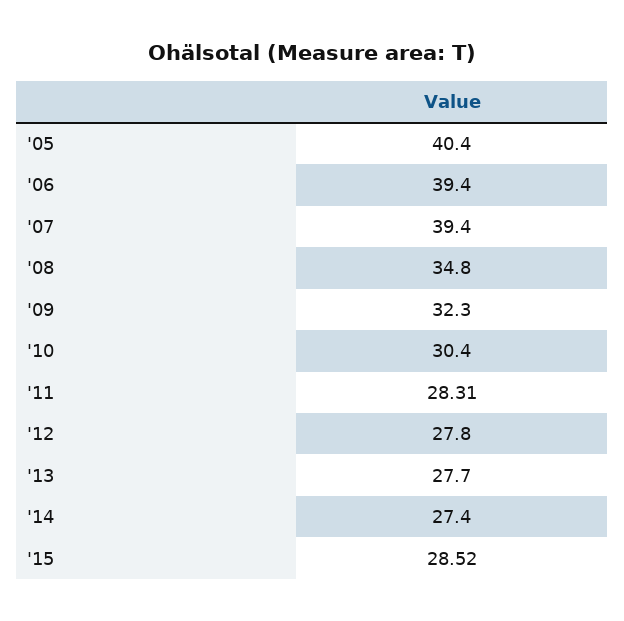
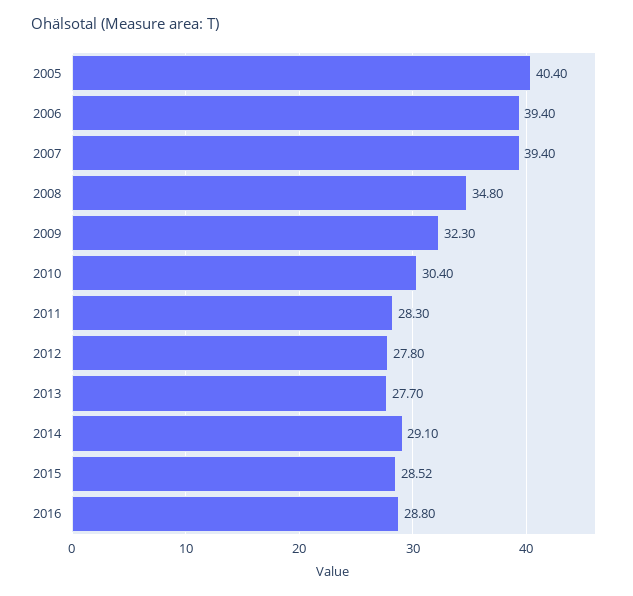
'11: 28.31 -> 28.3
'14: 27.4 -> 29.1
2016: none -> 28.8

